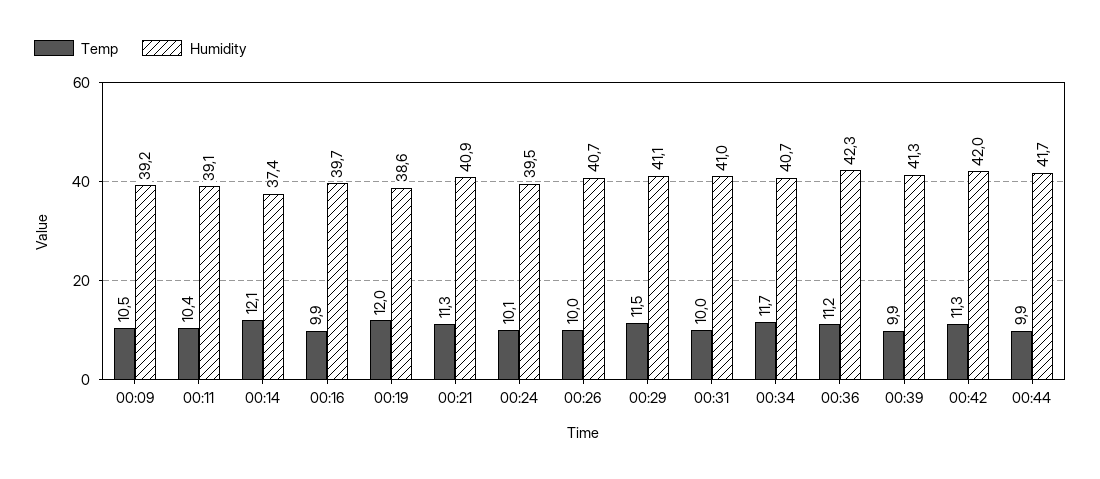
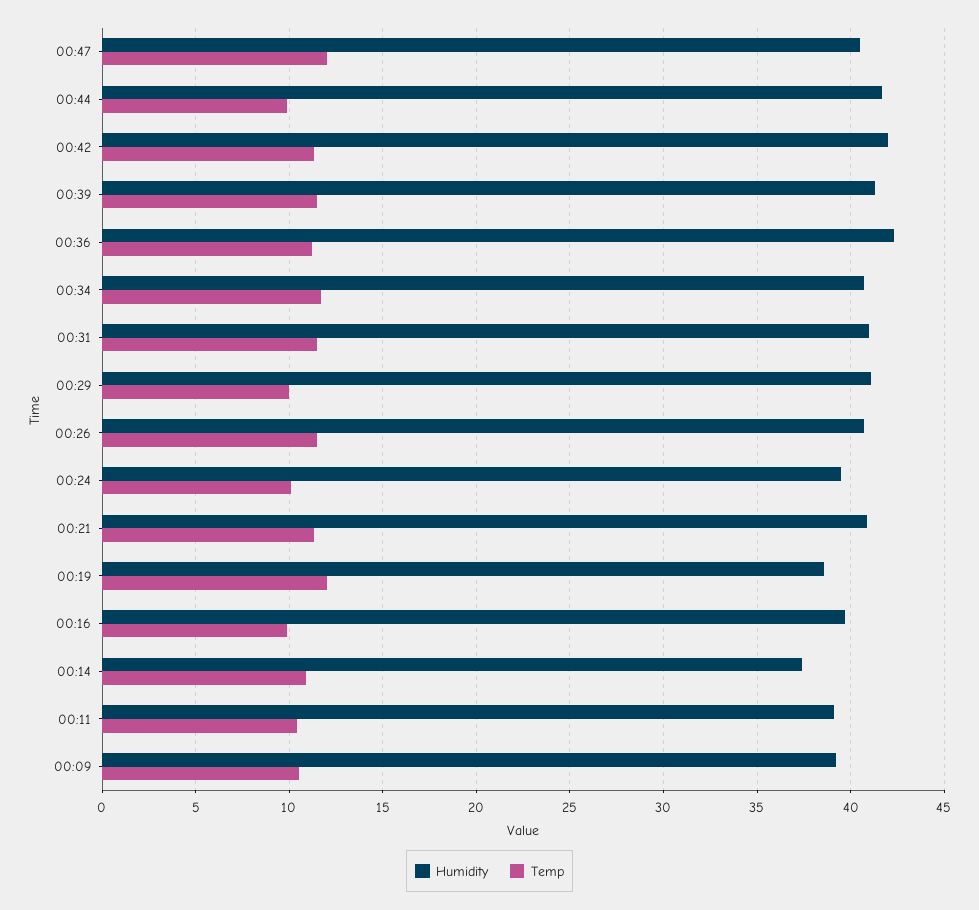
Temp, 00:14: 12.1 -> 11
Temp, 00:26: 10 -> 11.5
Temp, 00:29: 11.5 -> 10
Temp, 00:31: 10 -> 11.5
Temp, 00:39: 9.9 -> 11.5
Humidity, 00:47: none -> 40.5
Temp, 00:47: none -> 12

